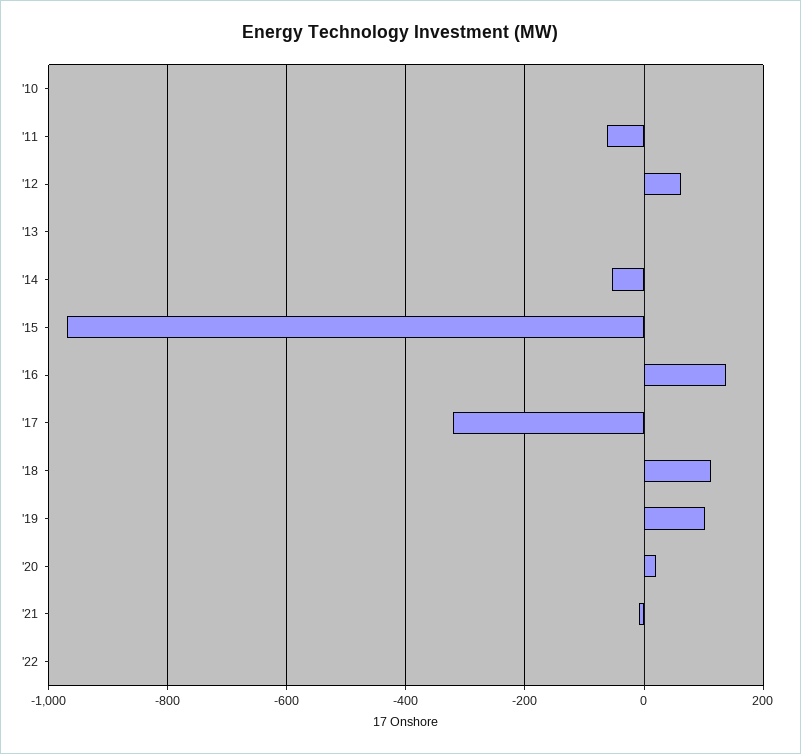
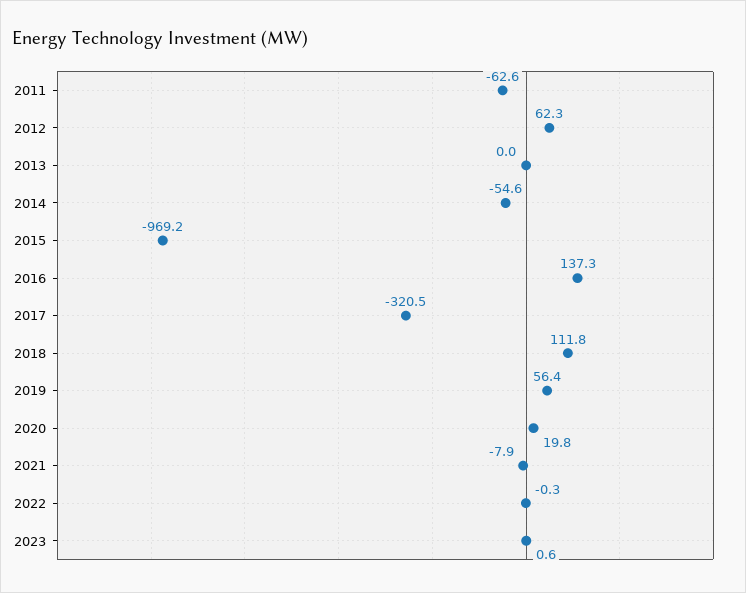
'10: 0 -> none
'19: 100 -> 56.4
2023: none -> 0.6

